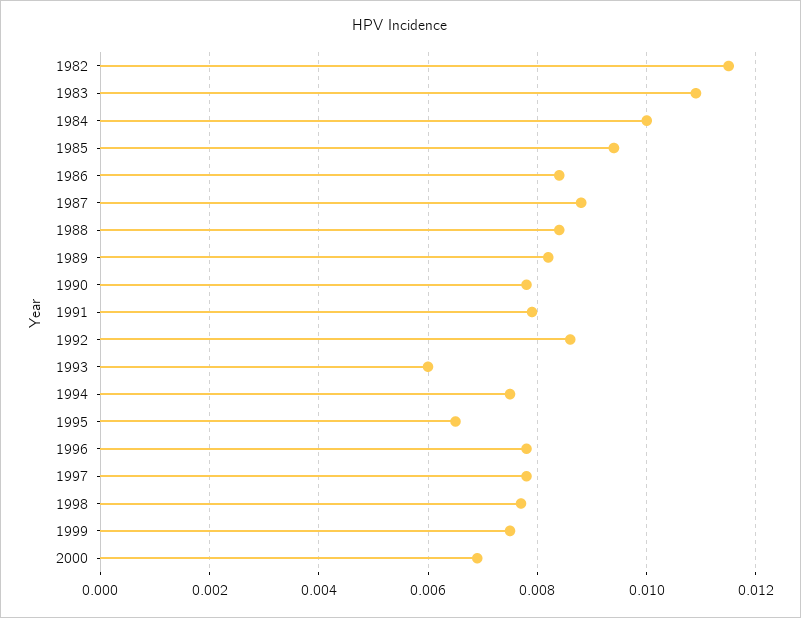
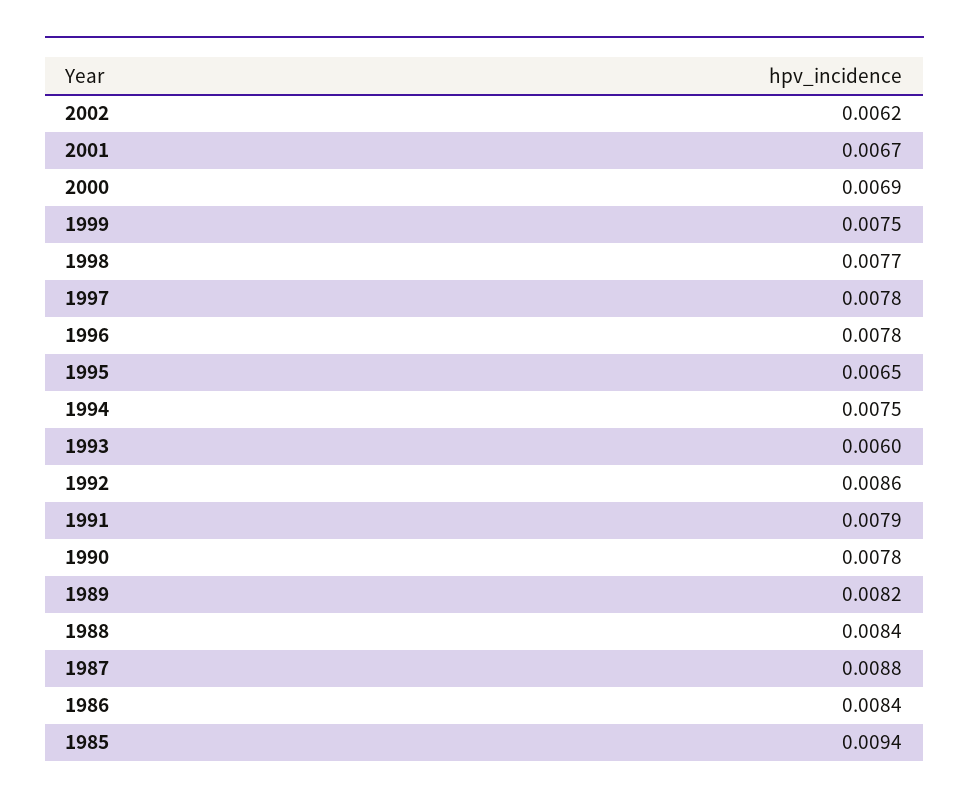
1982: 0.0115 -> none
1983: 0.011 -> none
1984: 0.01 -> none
2002: none -> 0.0062
2001: none -> 0.0067

